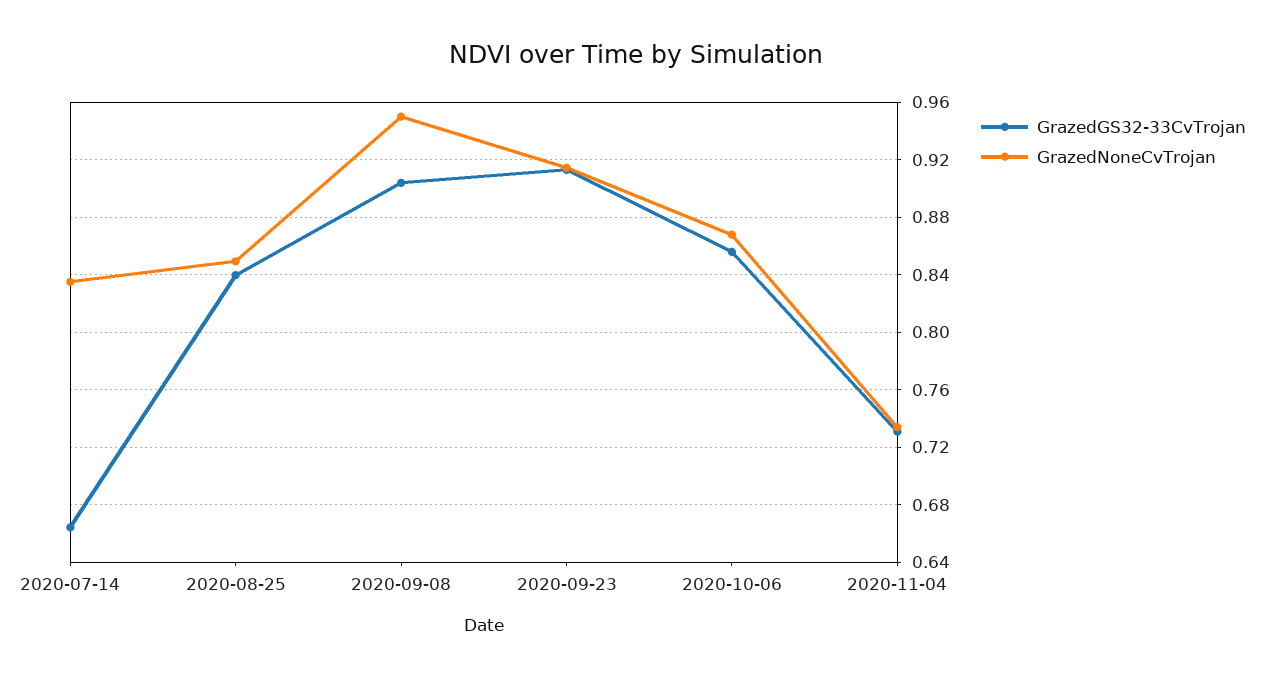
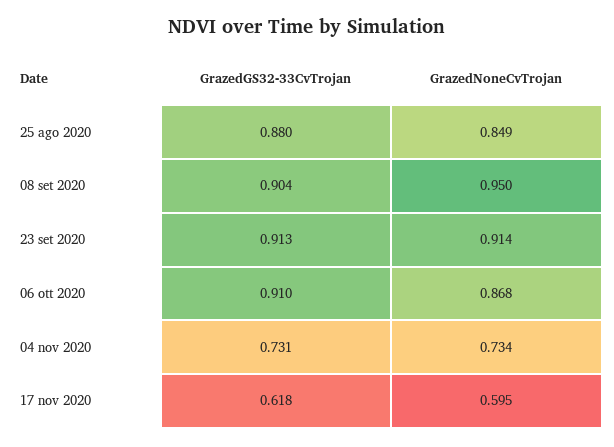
GrazedGS32-33CvTrojan, 2020-07-14: 0.665 -> none
GrazedNoneCvTrojan, 2020-07-14: 0.835 -> none
GrazedGS32-33CvTrojan, 2020-08-25: 0.84 -> 0.88
GrazedGS32-33CvTrojan, 2020-10-06: 0.855 -> 0.91
GrazedGS32-33CvTrojan, 17 nov 2020: none -> 0.618
GrazedNoneCvTrojan, 17 nov 2020: none -> 0.595

